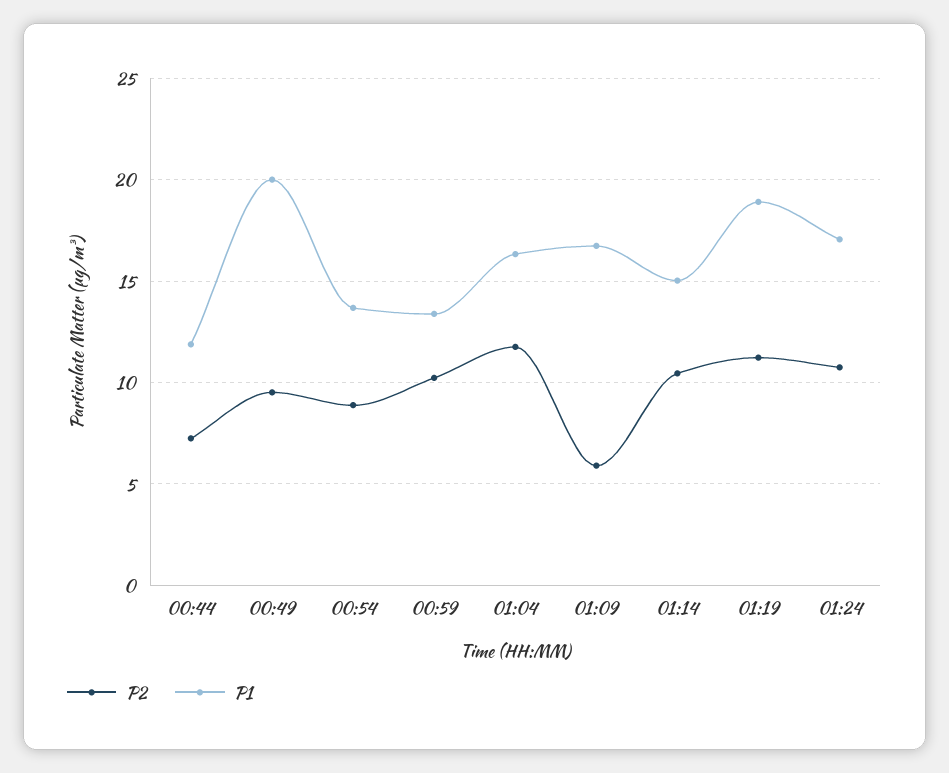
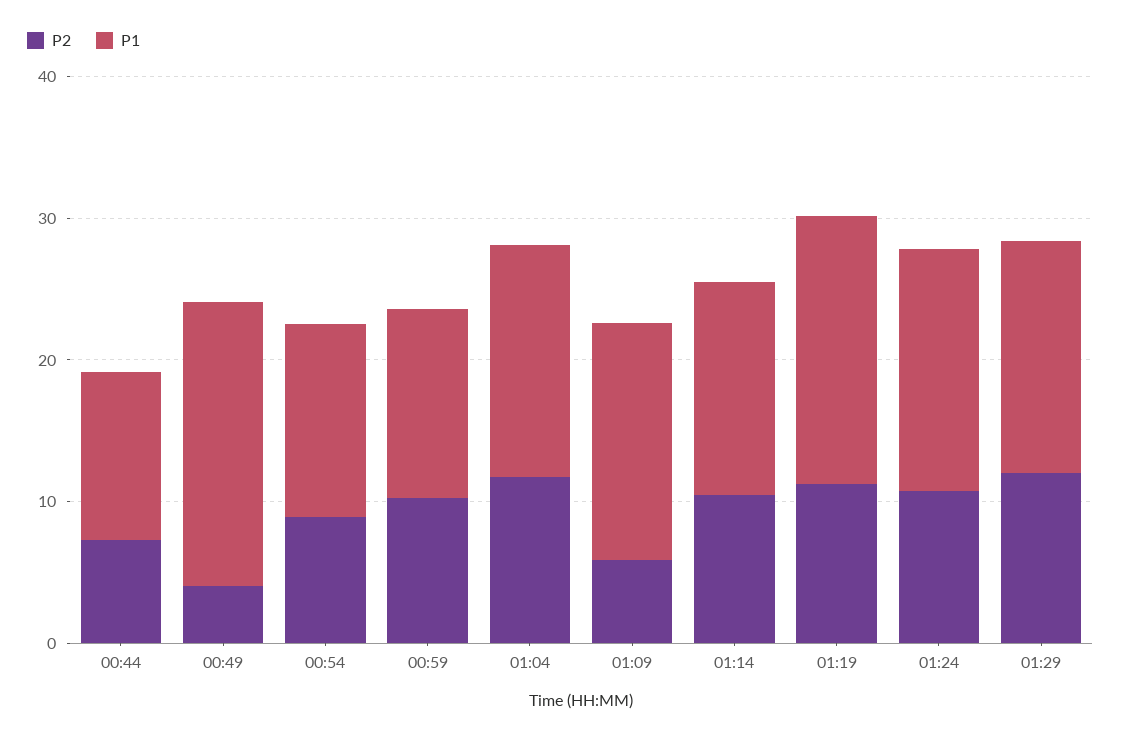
P2, 00:49: 9.5 -> 4
P2, 01:29: none -> 12
P1, 01:29: none -> 16

